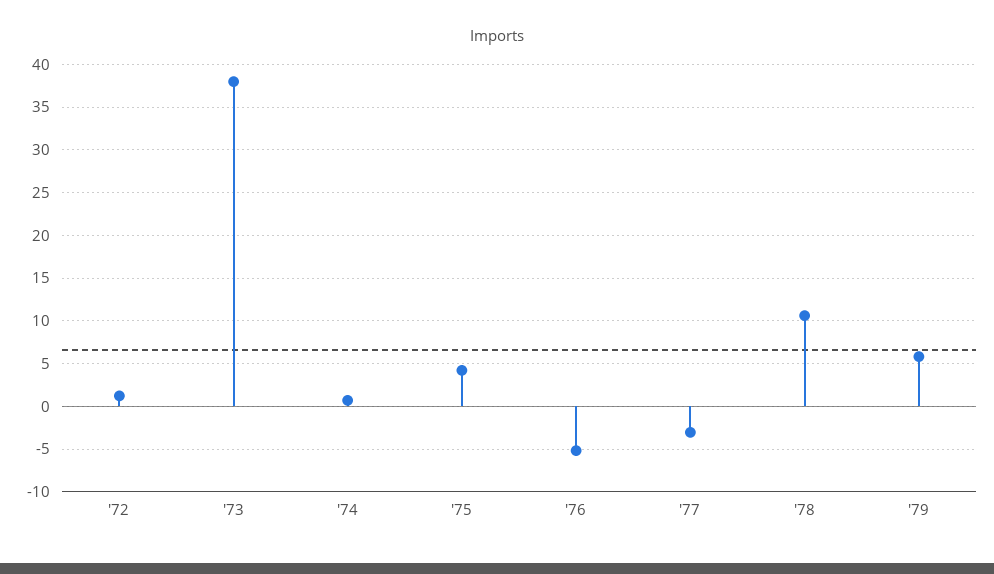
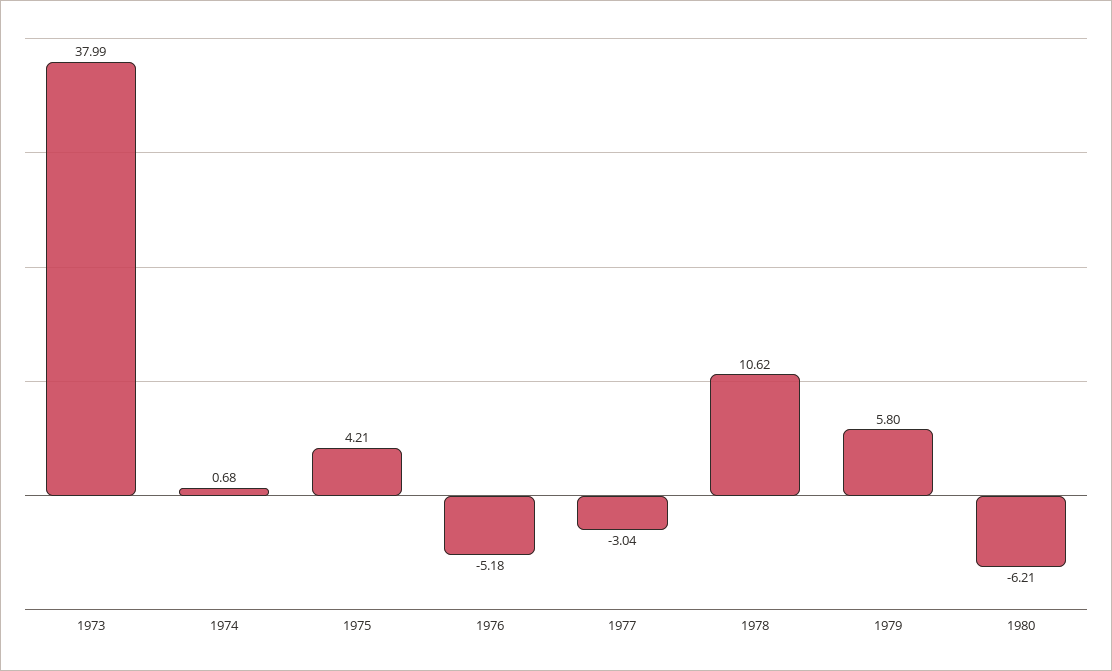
'72: 1 -> none
1980: none -> -6.21

